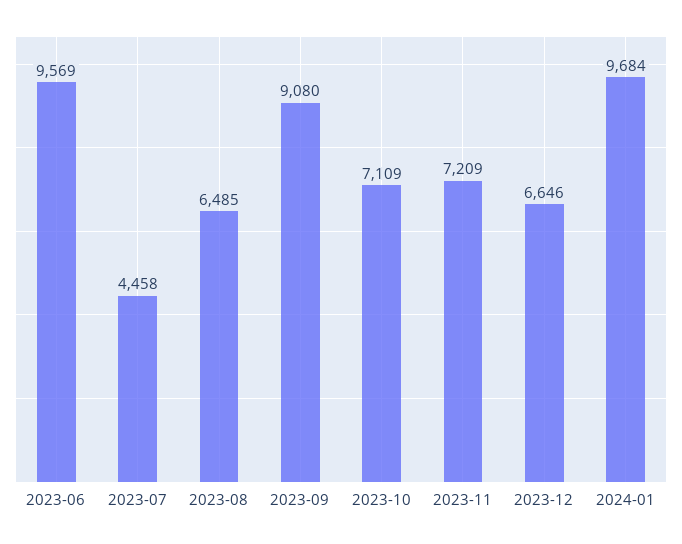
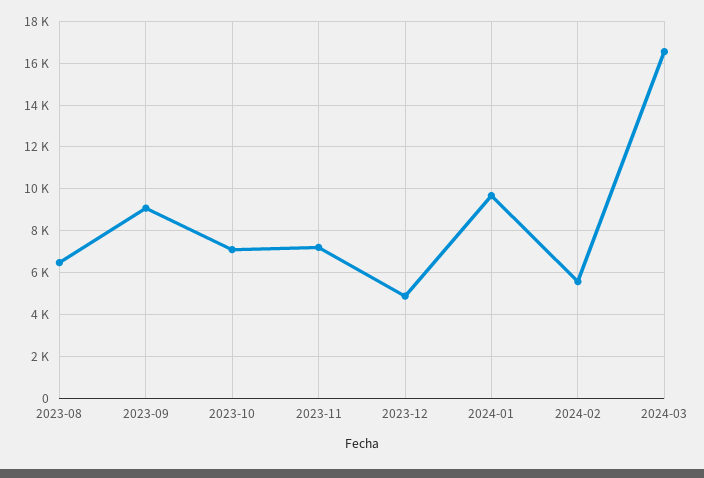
2023-06: 9569 -> none
2023-07: 4458 -> none
2023-12: 6646 -> 5000
2024-02: none -> 5500
2024-03: none -> 16500

